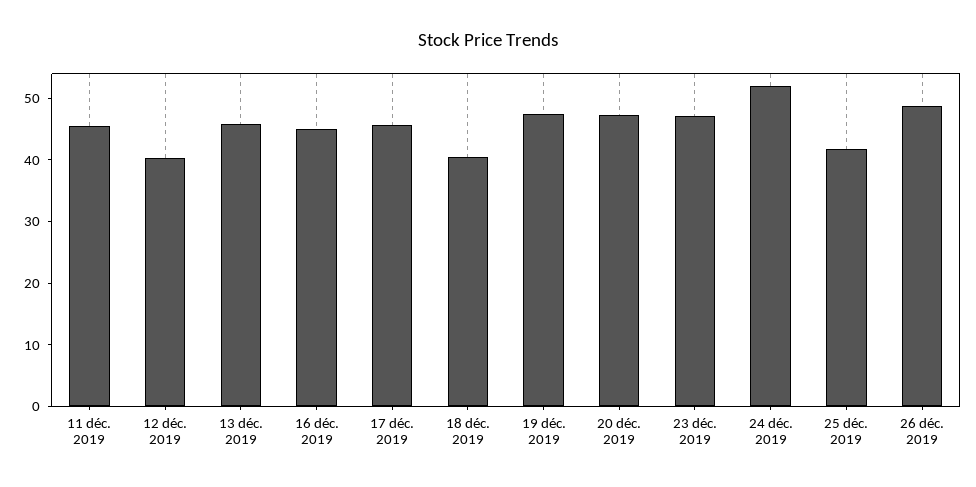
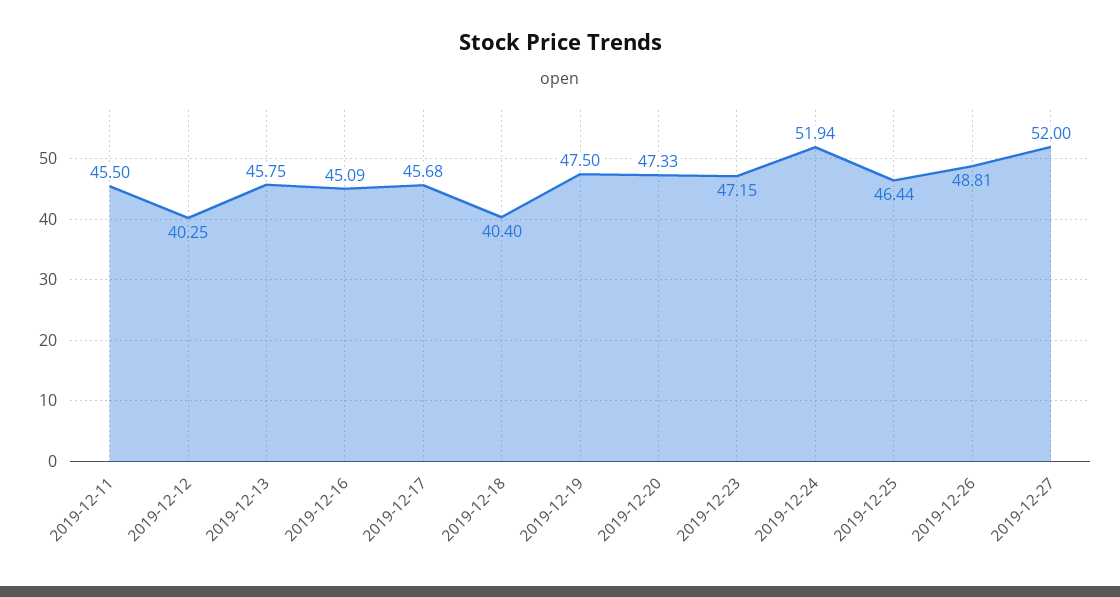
25 déc. 2019: 42 -> 46.44
2019-12-27: none -> 52

